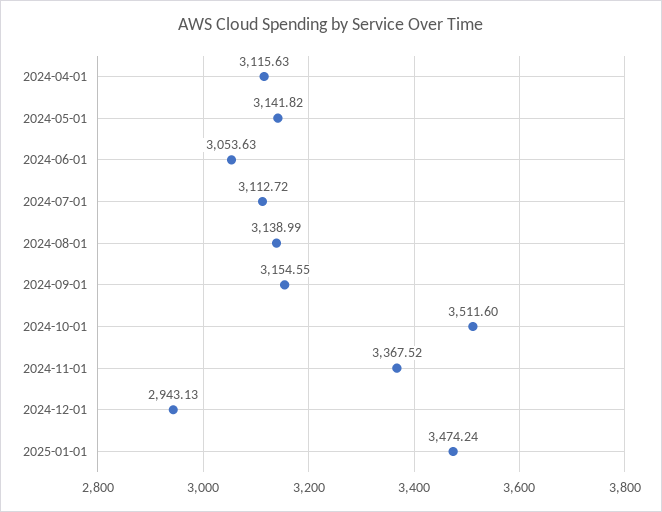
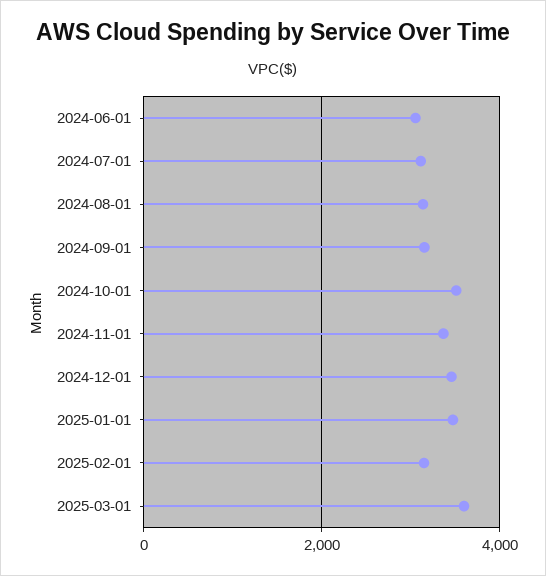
2024-04-01: 3115.63 -> none
2024-05-01: 3141.82 -> none
2024-12-01: 2943.13 -> 3400
2025-02-01: none -> 3200
2025-03-01: none -> 3600

